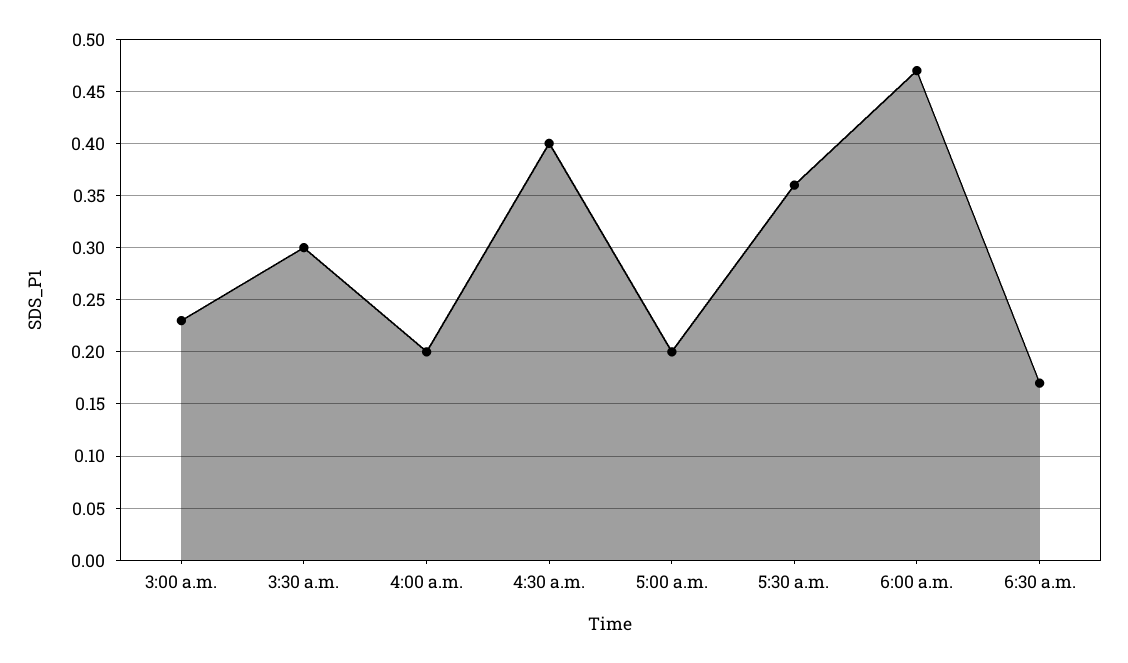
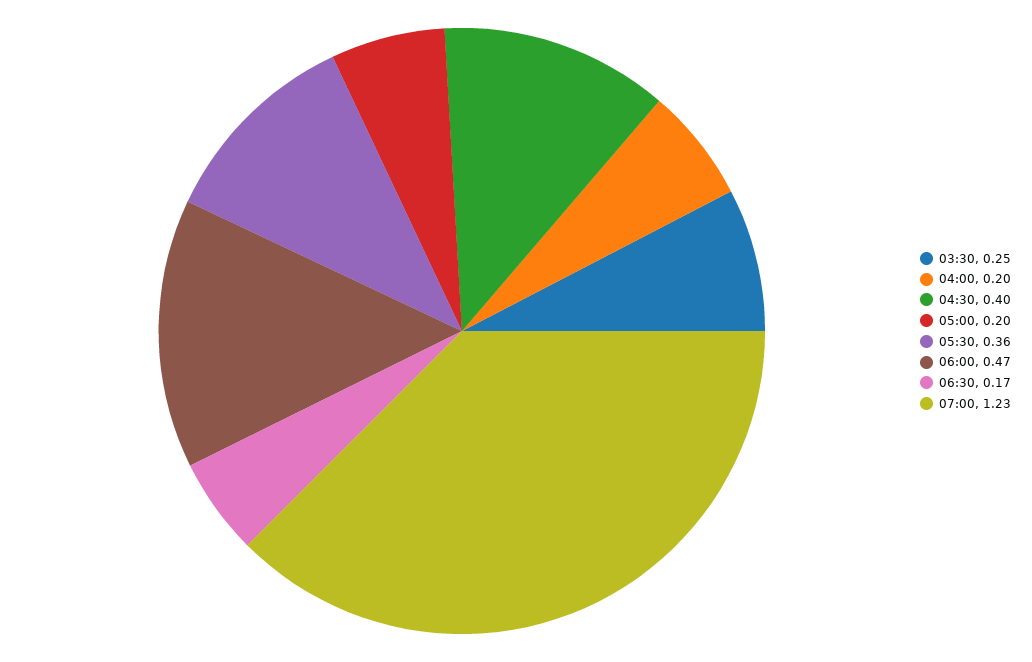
3:00 a.m.: 0.23 -> none
3:30 a.m.: 0.3 -> 0.25
07:00: none -> 1.23

